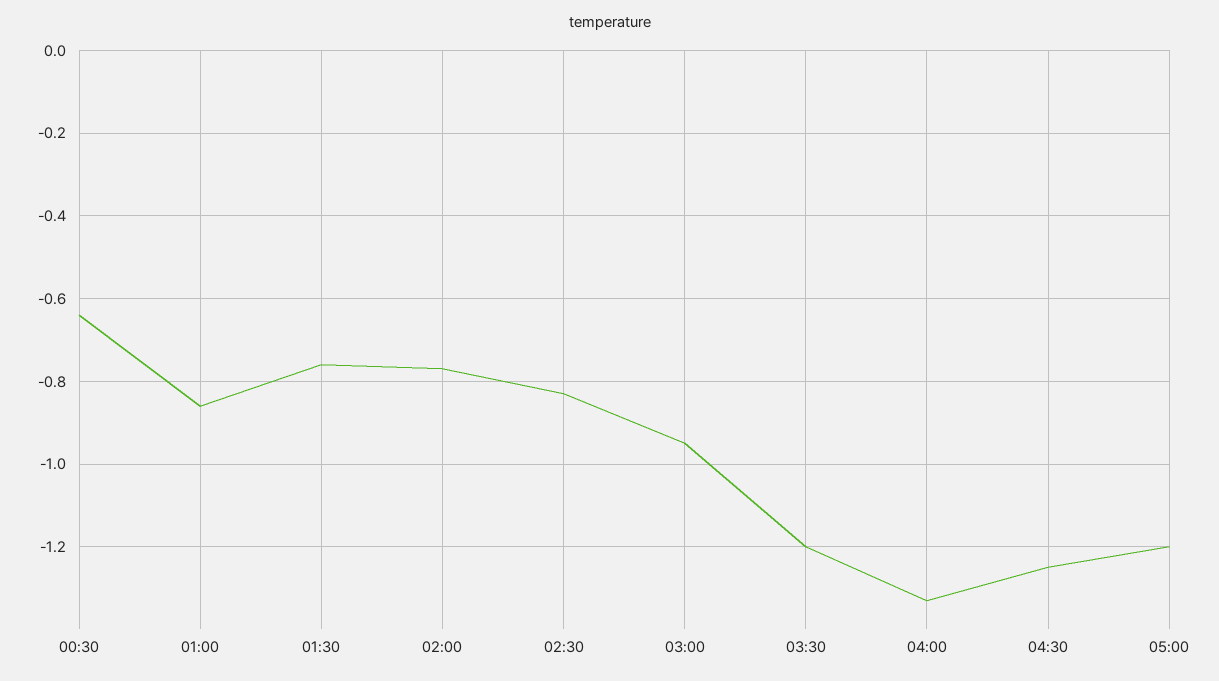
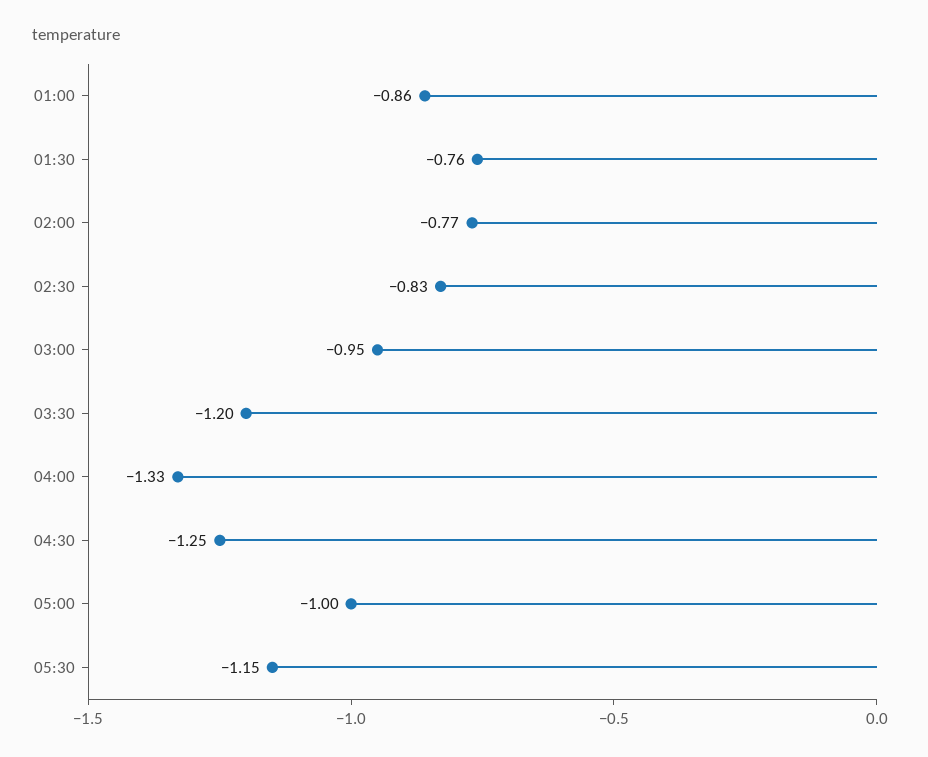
00:30: -0.65 -> none
05:00: -1.2 -> -1
05:30: none -> -1.15

